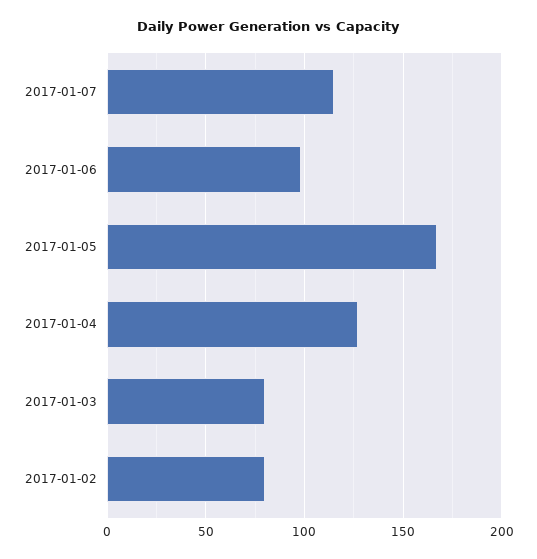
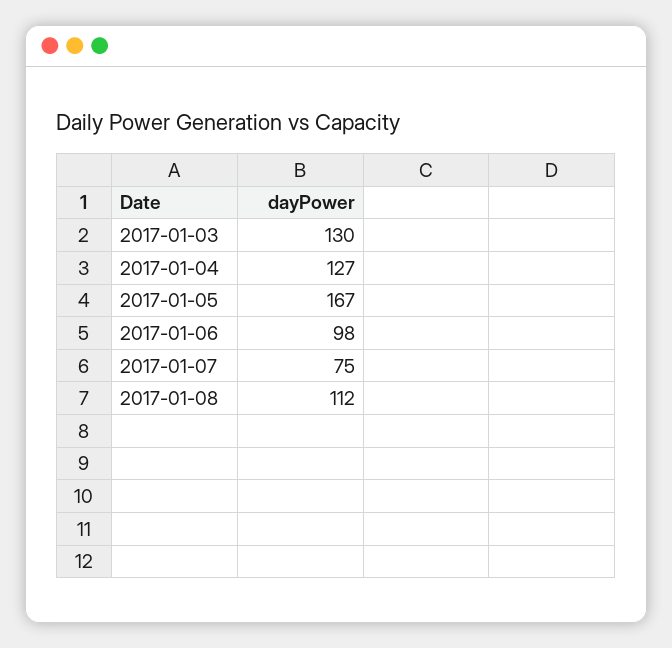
2017-01-07: 115 -> 75
2017-01-03: 80 -> 130
2017-01-02: 80 -> none
2017-01-08: none -> 112

